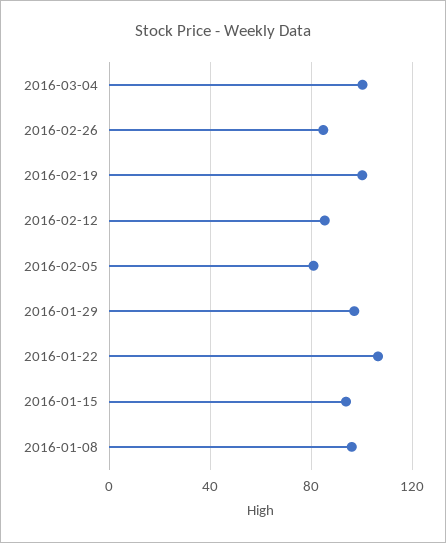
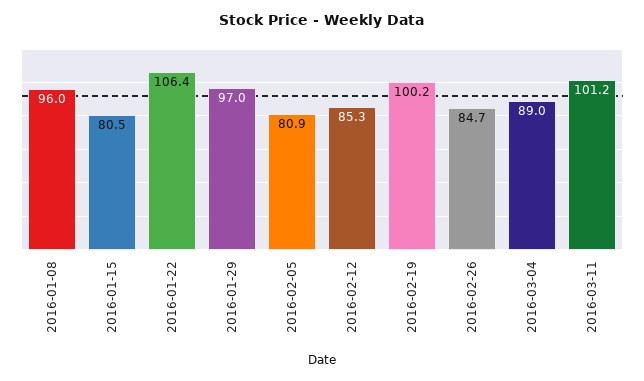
2016-03-04: 100 -> 89
2016-01-15: 95 -> 80.5
2016-03-11: none -> 101.2

